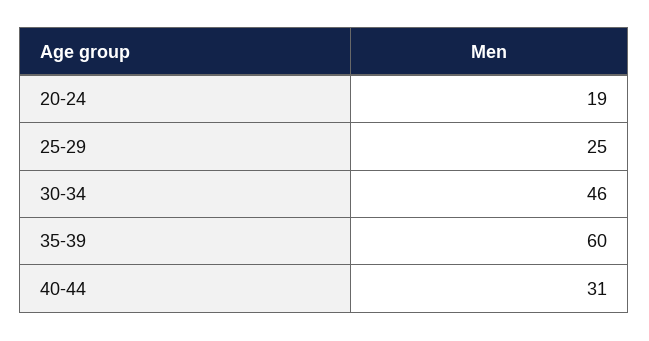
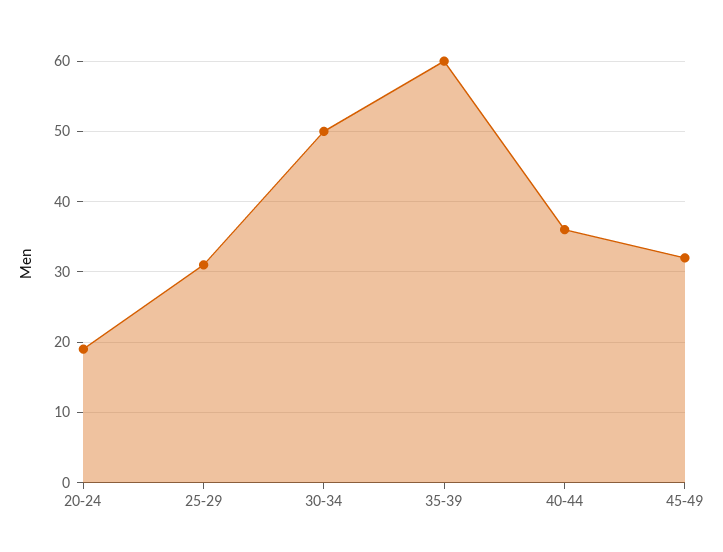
25-29: 25 -> 31
30-34: 46 -> 50
40-44: 31 -> 36
45-49: none -> 32

